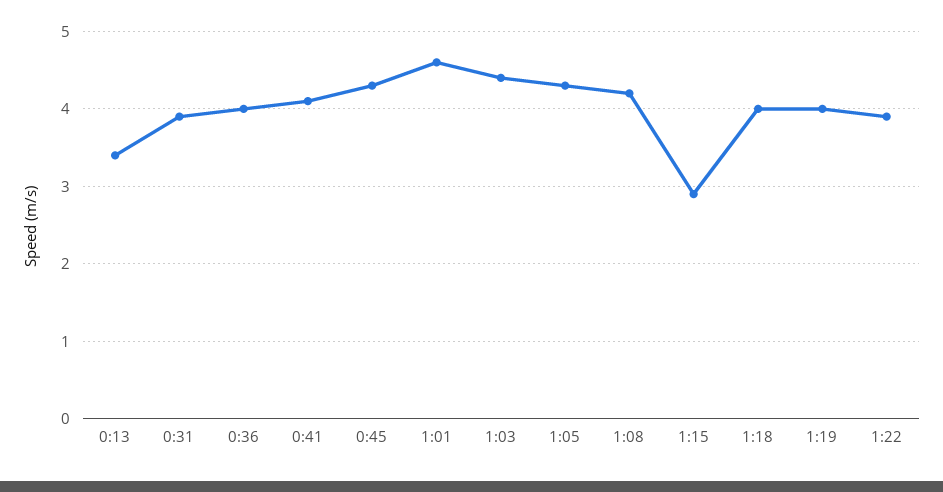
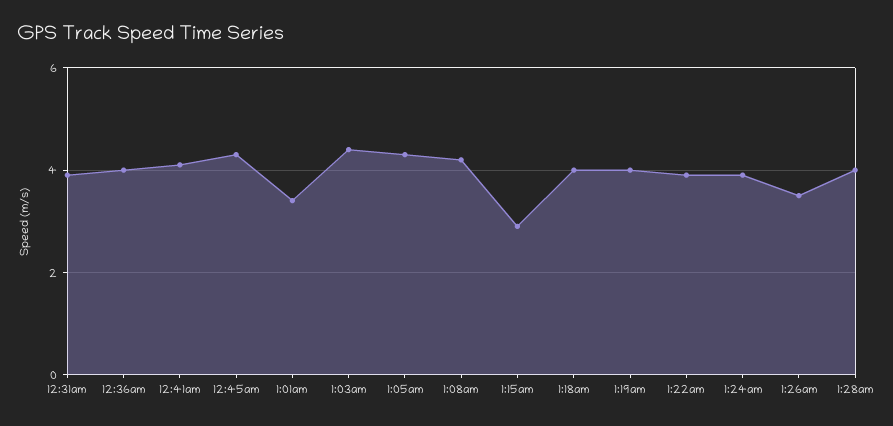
0:13: 3.4 -> none
1:01: 4.6 -> 3.5
1:24am: none -> 4
1:26am: none -> 3.5
1:28am: none -> 4

